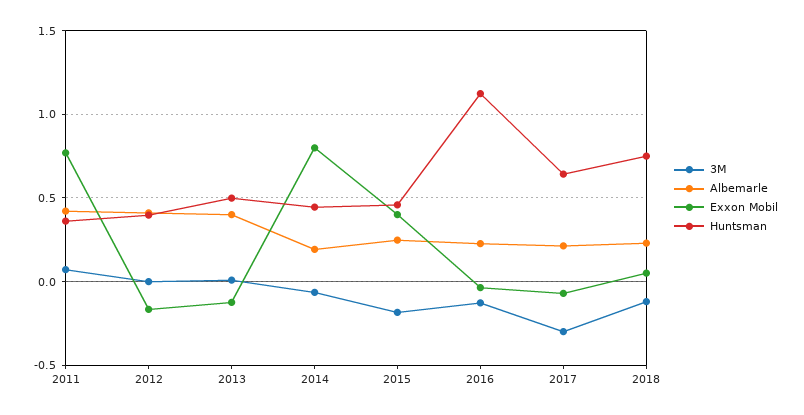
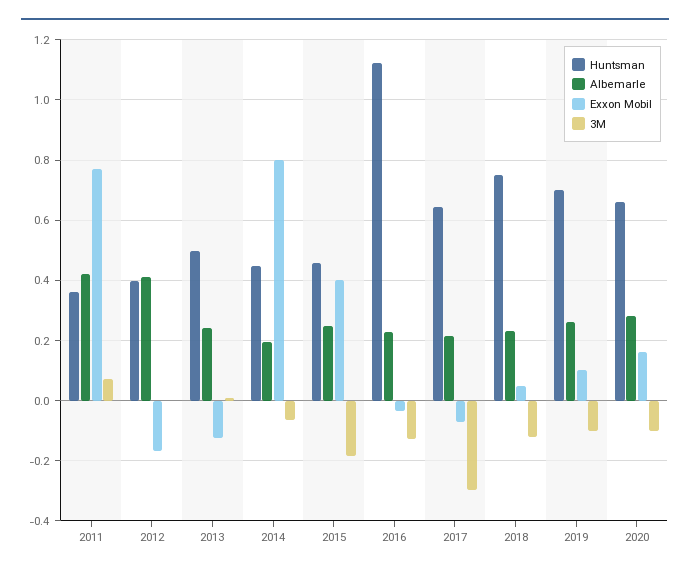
Albemarle, 2013: 0.4 -> 0.24
Huntsman, 2019: none -> 0.7
Albemarle, 2019: none -> 0.26
Exxon Mobil, 2019: none -> 0.1
3M, 2019: none -> -0.1
Huntsman, 2020: none -> 0.66
Albemarle, 2020: none -> 0.28
Exxon Mobil, 2020: none -> 0.16
3M, 2020: none -> -0.1

